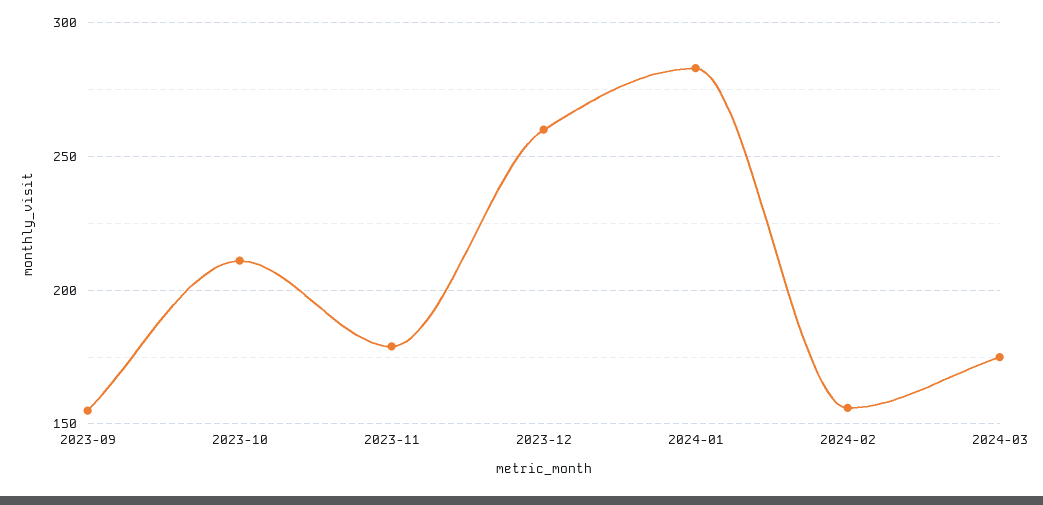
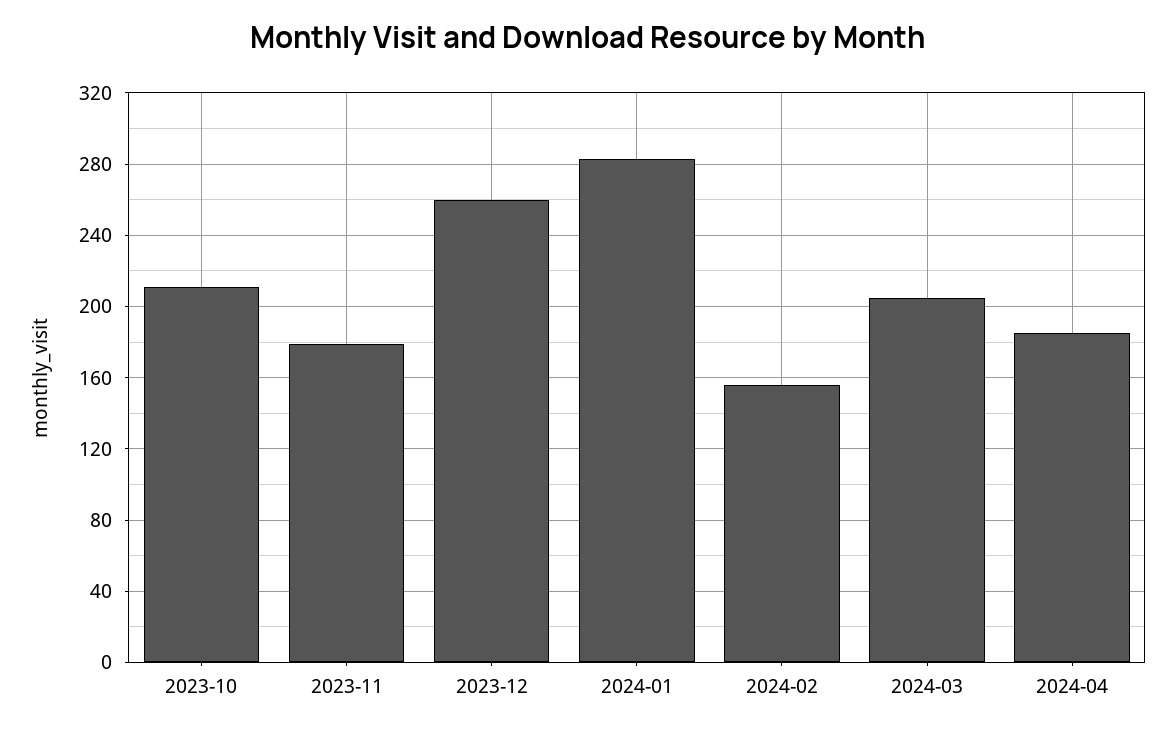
2023-09: 155 -> none
2024-03: 175 -> 205
2024-04: none -> 185

